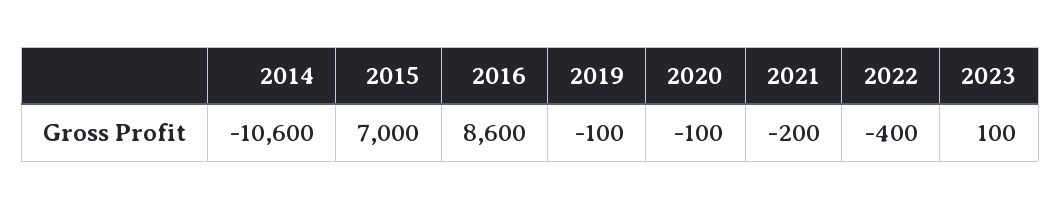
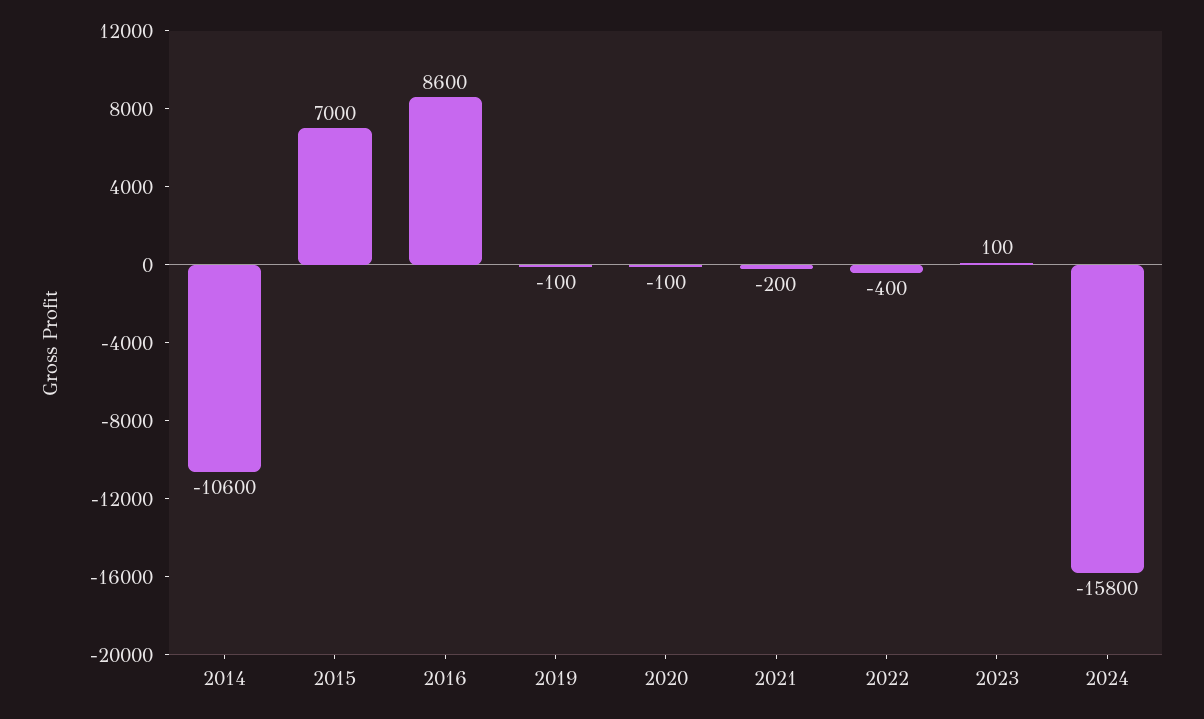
2024: none -> -15800

